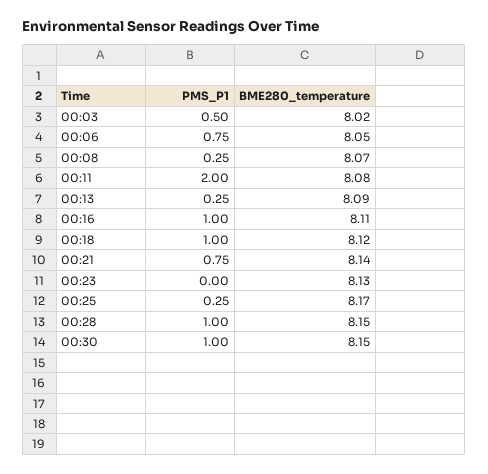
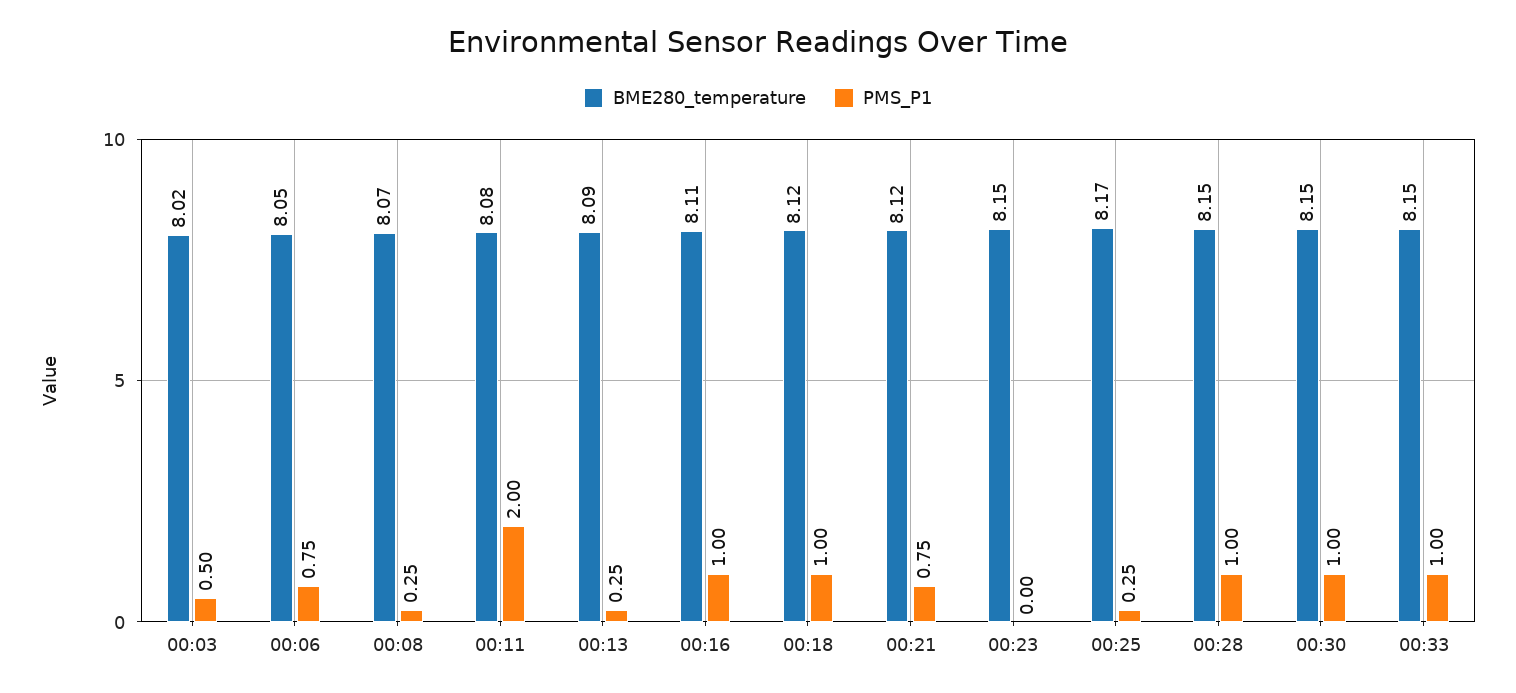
BME280_temperature, 00:21: 8.14 -> 8.12
BME280_temperature, 00:23: 8.13 -> 8.15
BME280_temperature, 00:33: none -> 8.15
PMS_P1, 00:33: none -> 1

